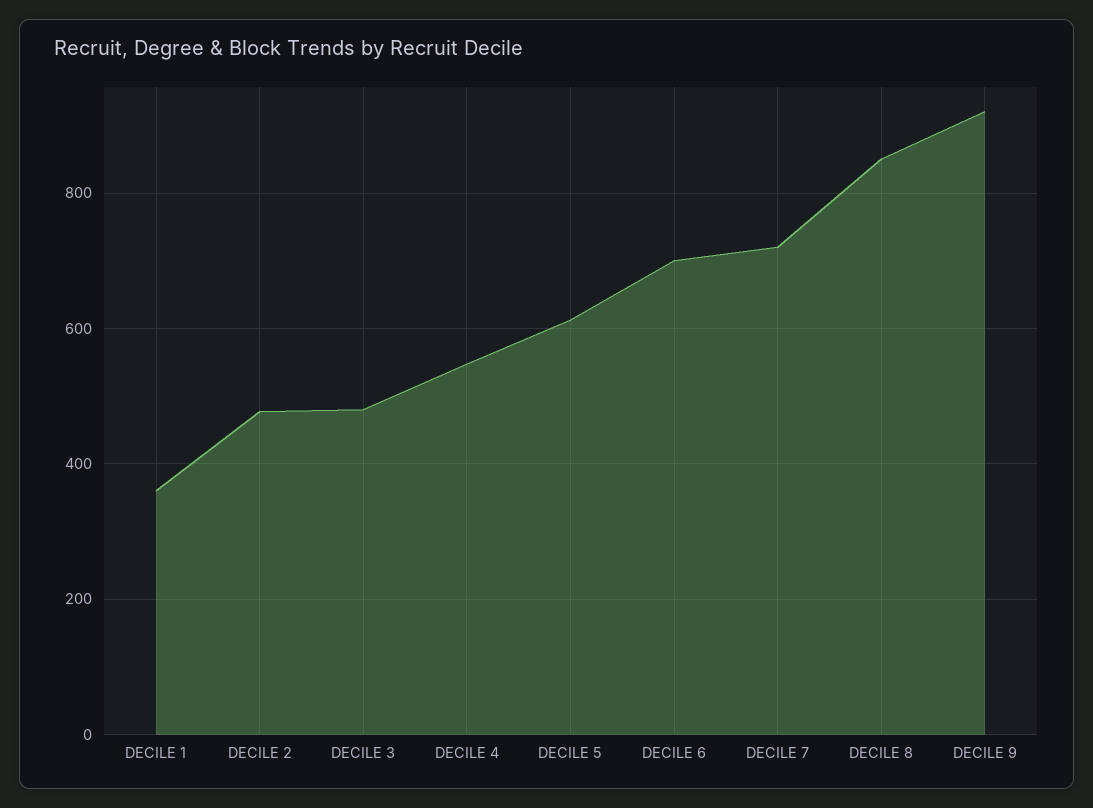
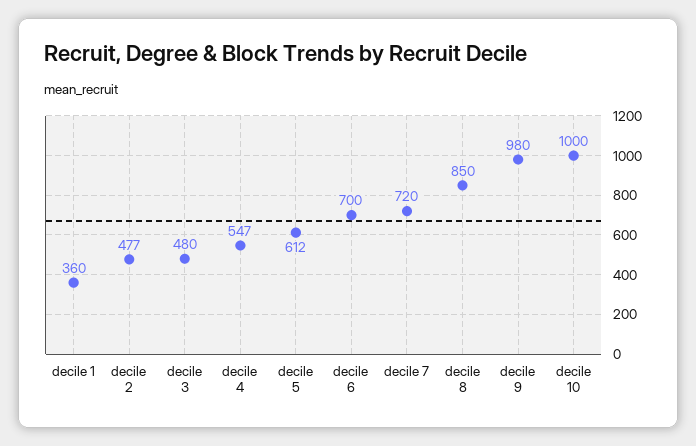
DECILE 9: 920 -> 980
decile 10: none -> 1000

